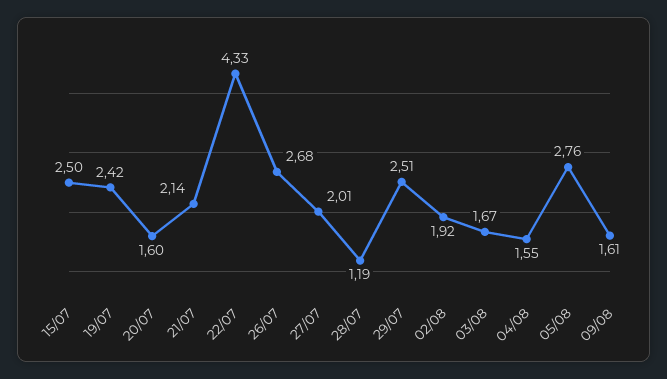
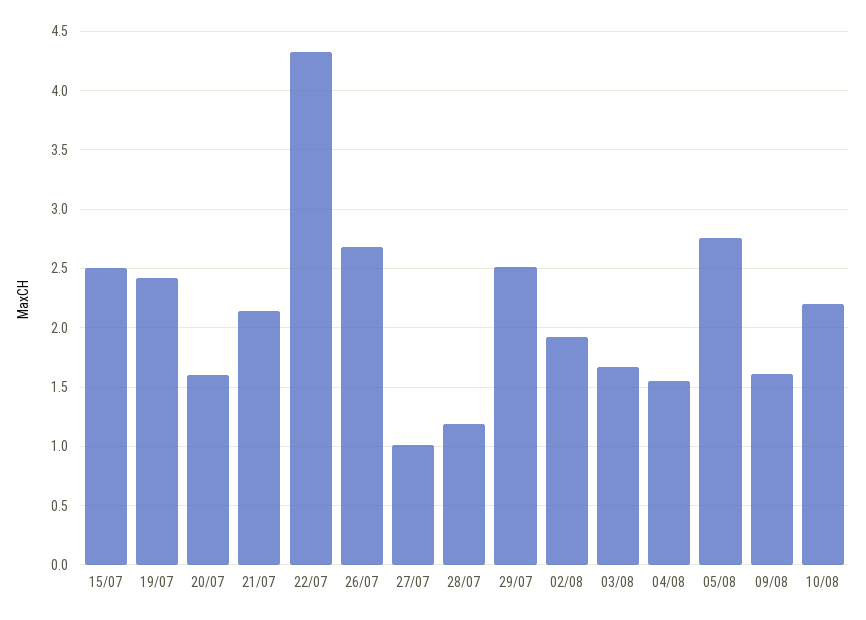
27/07: 2.01 -> 1
10/08: none -> 2.2

